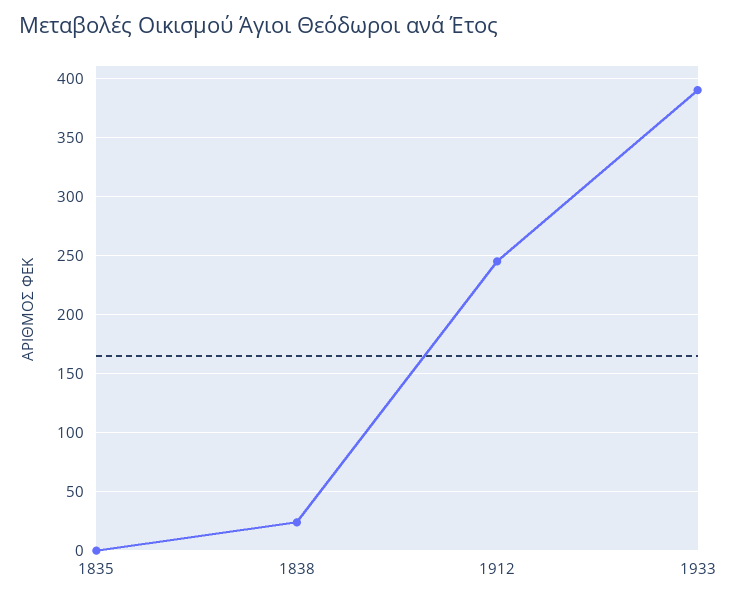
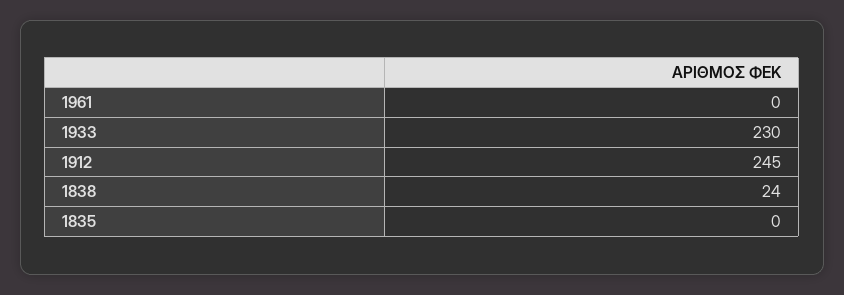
1933: 390 -> 230
1961: none -> 0

